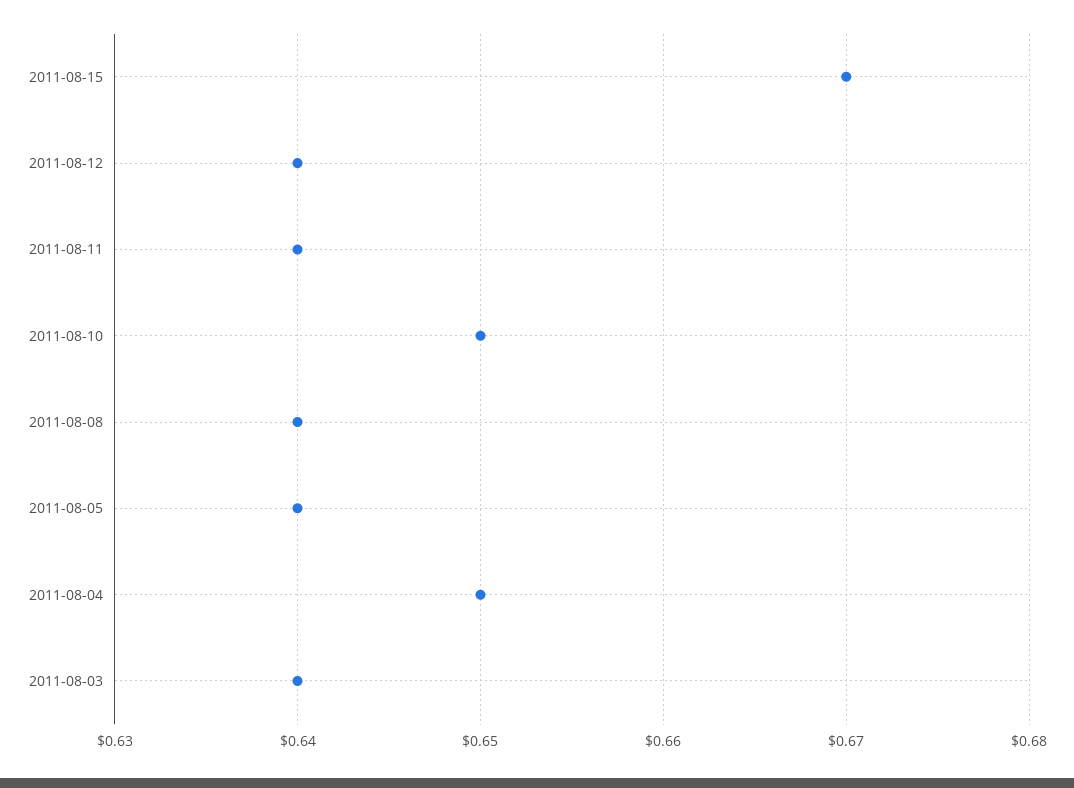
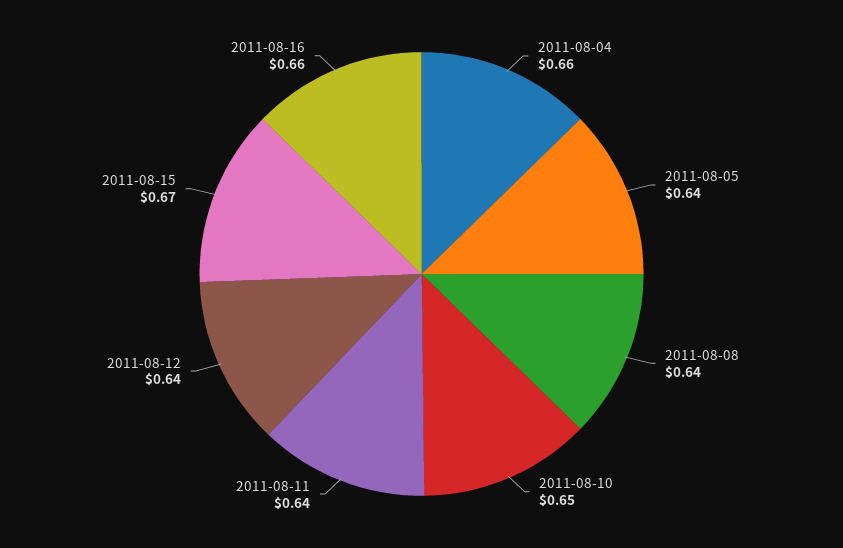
2011-08-04: 0.65 -> 0.66
2011-08-03: 0.64 -> none
2011-08-16: none -> 0.66

